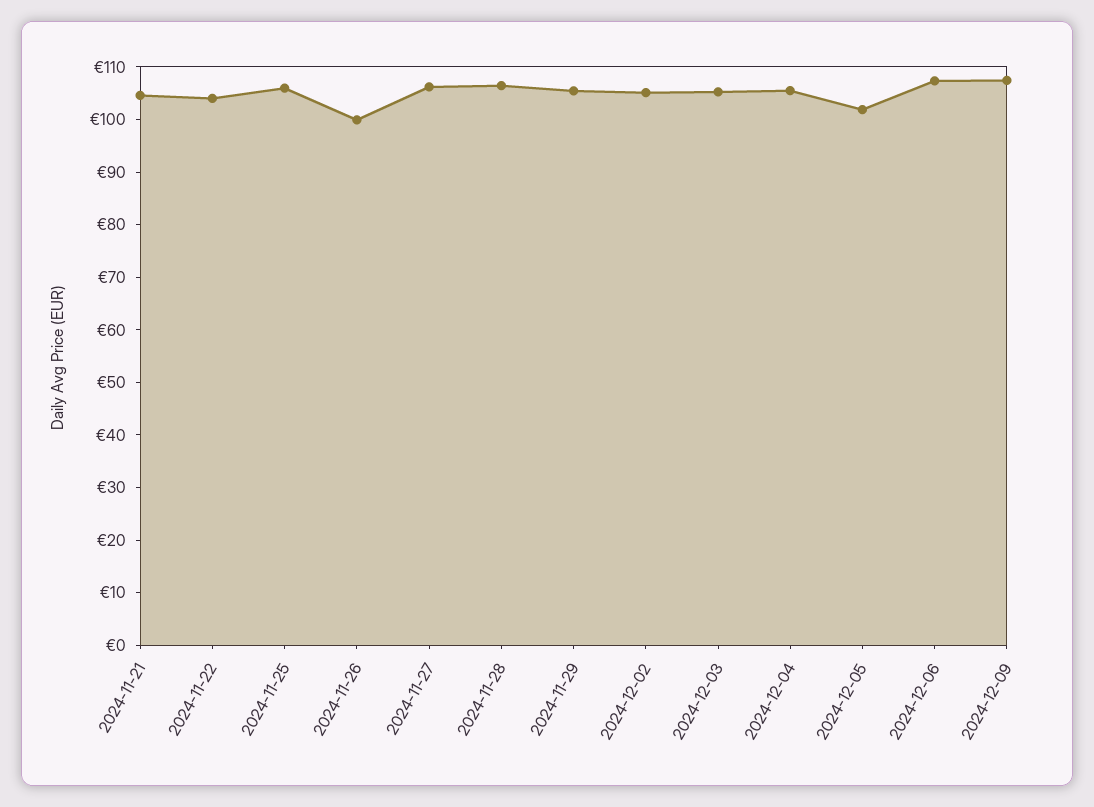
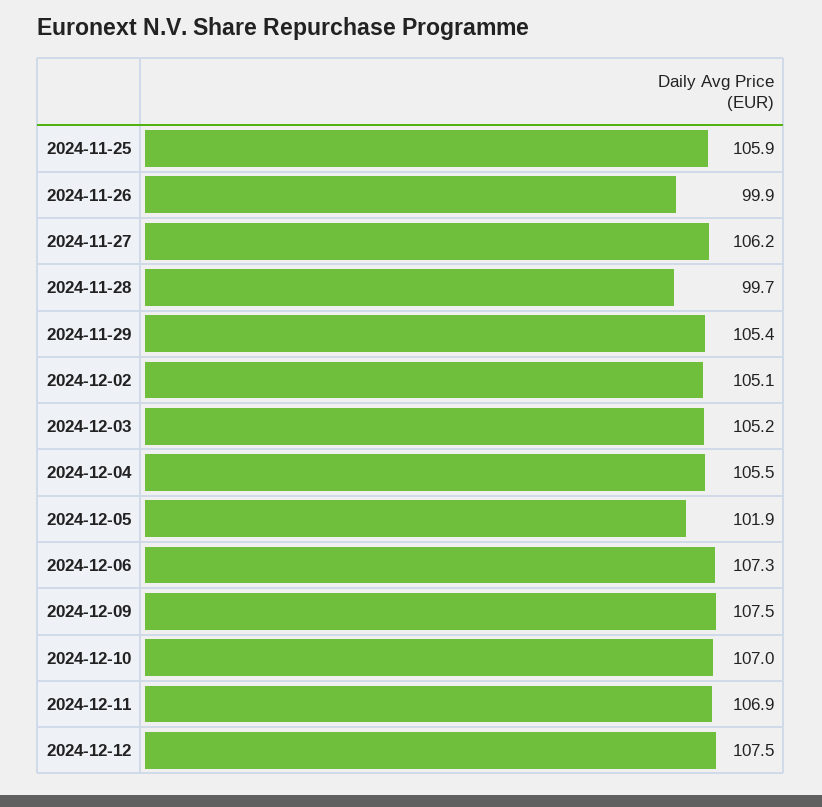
2024-11-21: 104 -> none
2024-11-22: 104 -> none
2024-11-28: 106 -> 99.7
2024-12-10: none -> 107
2024-12-11: none -> 106.9
2024-12-12: none -> 107.5

